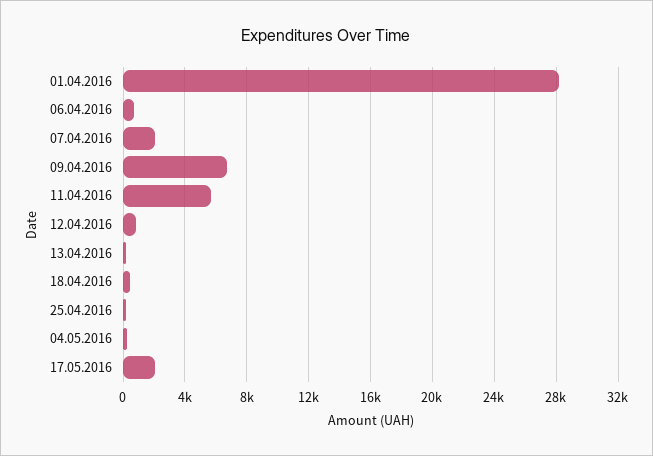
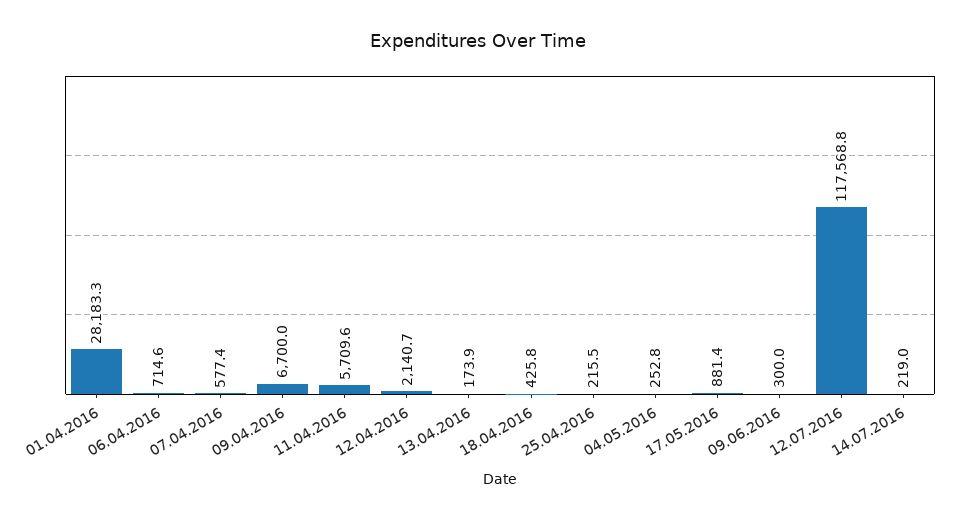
07.04.2016: 2000 -> 577.4
12.04.2016: 1000 -> 2140.7
17.05.2016: 2000 -> 881.4
09.06.2016: none -> 300
12.07.2016: none -> 117568.8
14.07.2016: none -> 219

